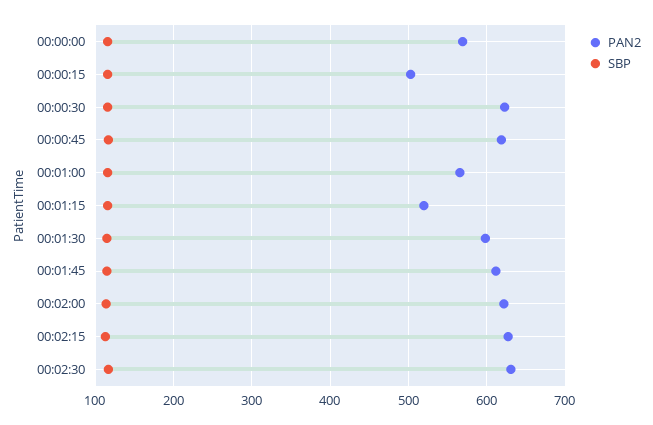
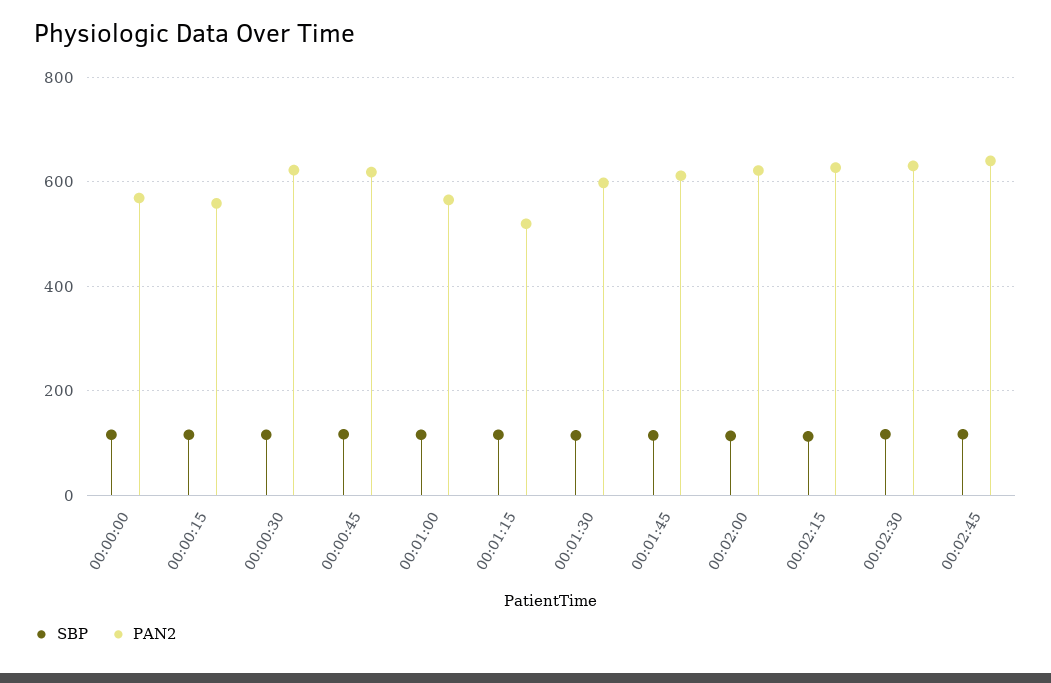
PAN2, 00:00:15: 500 -> 560
SBP, 00:02:45: none -> 120
PAN2, 00:02:45: none -> 640

